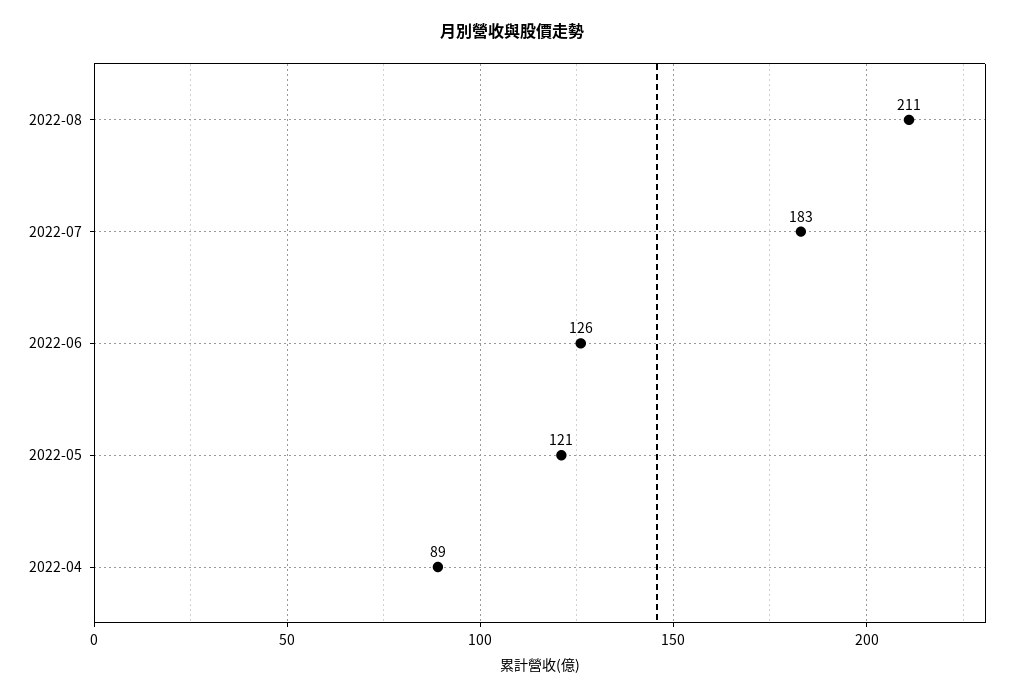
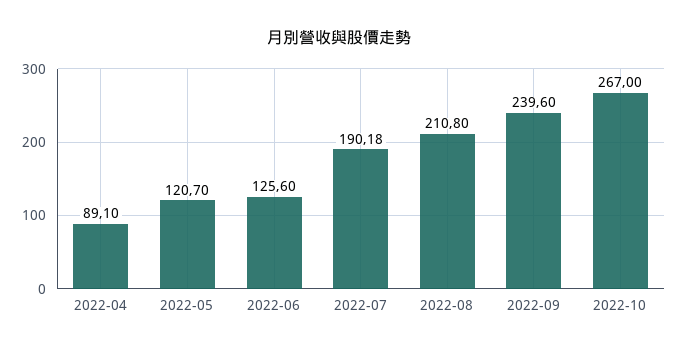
2022-07: 183 -> 190.18
2022-09: none -> 239.6
2022-10: none -> 267

